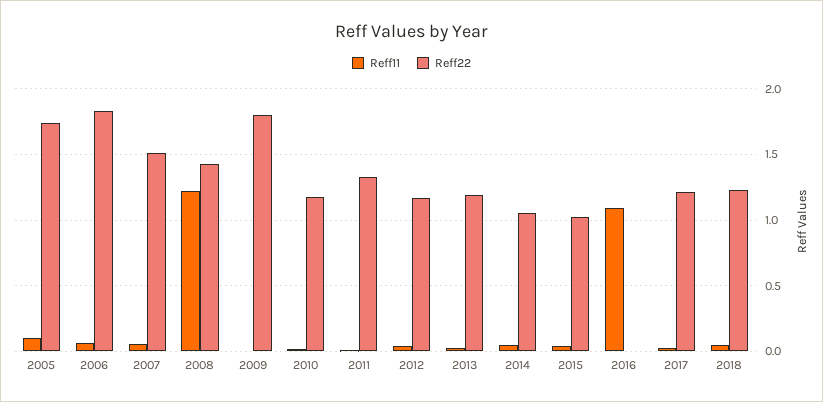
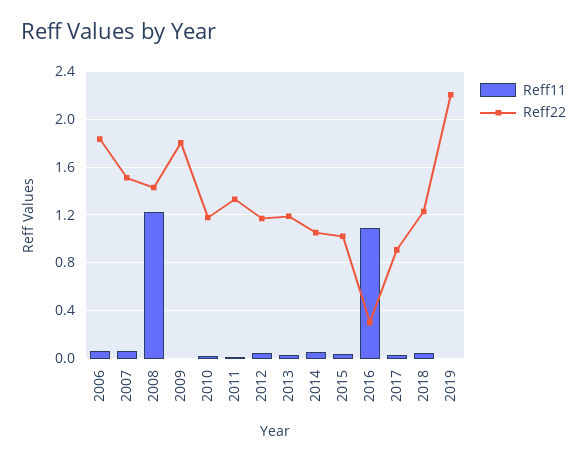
Reff11, 2005: 0.1 -> none
Reff22, 2005: 1.75 -> none
Reff22, 2016: 0 -> 0.3
Reff22, 2017: 1.2 -> 0.9
Reff11, 2019: none -> 0
Reff22, 2019: none -> 2.2

